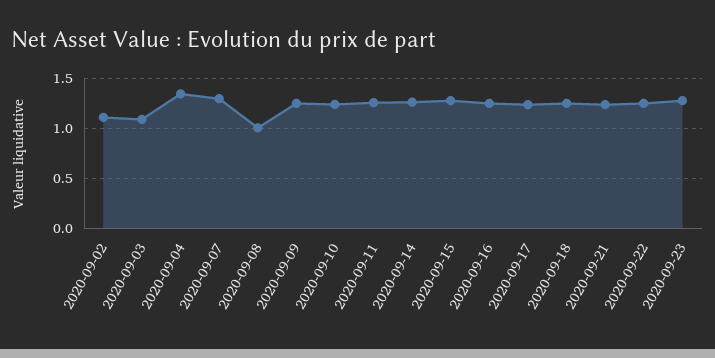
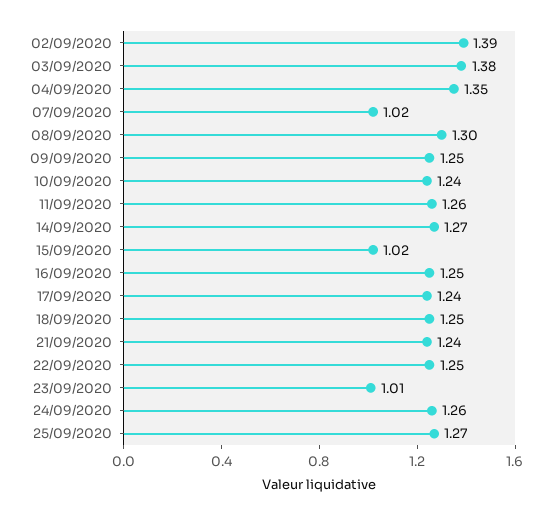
2020-09-02: 1.1 -> 1.39
2020-09-03: 1.1 -> 1.38
2020-09-07: 1.3 -> 1.02
2020-09-08: 1 -> 1.3
2020-09-15: 1.3 -> 1.02
2020-09-23: 1.3 -> 1.01
24/09/2020: none -> 1.26
25/09/2020: none -> 1.27

